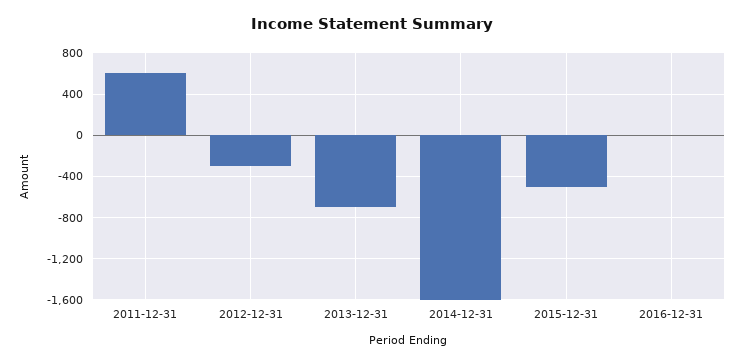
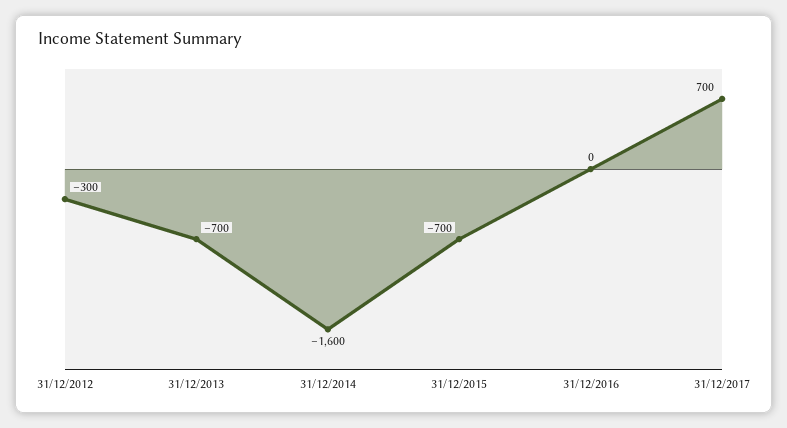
2011-12-31: 600 -> none
2015-12-31: -500 -> -700
31/12/2017: none -> 700

